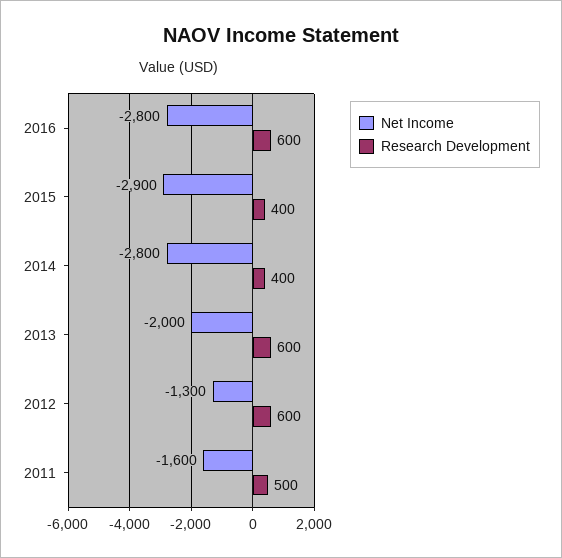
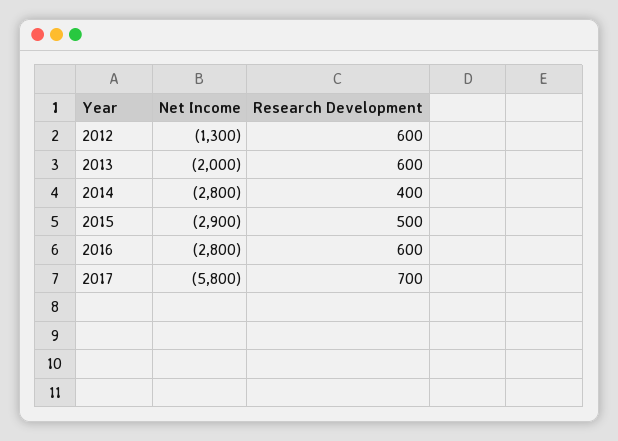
Research Development, 2015: 400 -> 500
Net Income, 2011: -1600 -> none
Research Development, 2011: 500 -> none
Net Income, 2017: none -> -5800
Research Development, 2017: none -> 700

